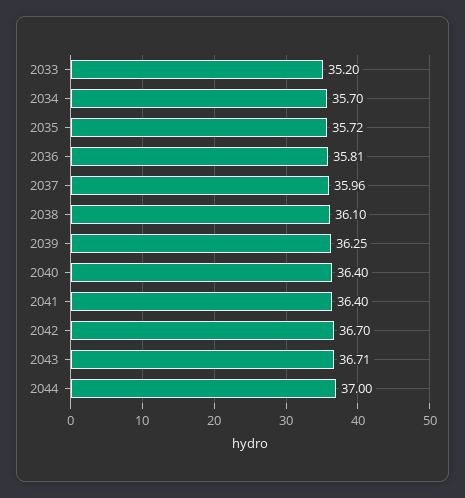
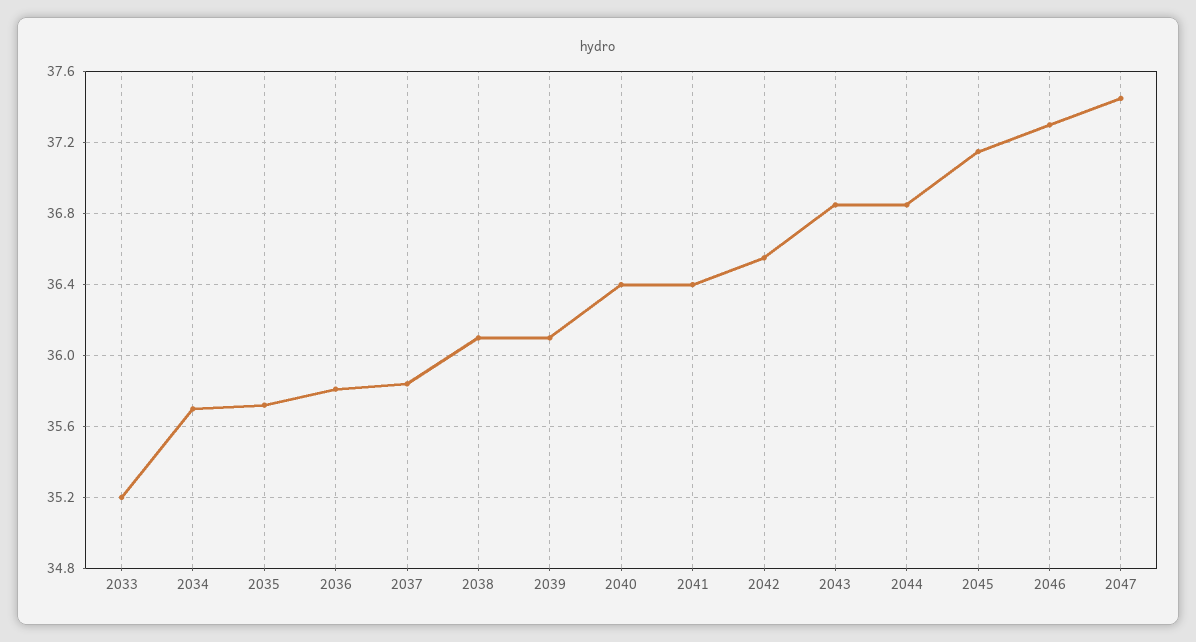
2037: 35.96 -> 35.85
2039: 36.25 -> 36.1
2042: 36.7 -> 36.55
2043: 36.71 -> 36.85
2044: 37 -> 36.85
2045: none -> 37.15
2046: none -> 37.3
2047: none -> 37.45

